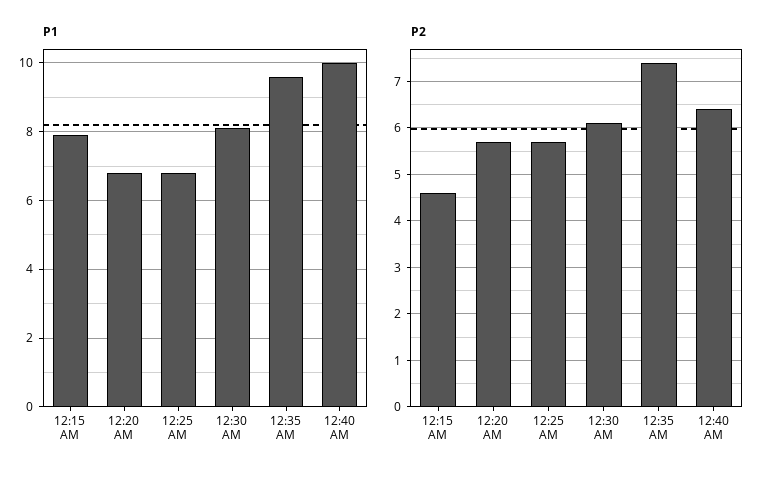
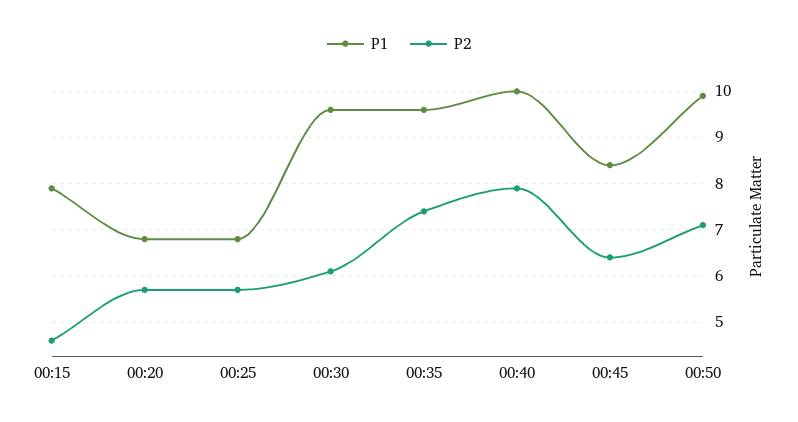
P1, 12:30 AM: 8 -> 9.5
P2, 12:40 AM: 6.5 -> 8
P1, 00:45: none -> 8.5
P2, 00:45: none -> 6.5
P1, 00:50: none -> 10
P2, 00:50: none -> 7

